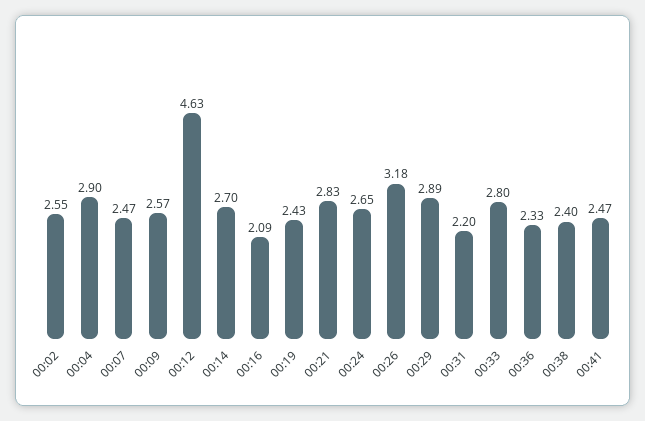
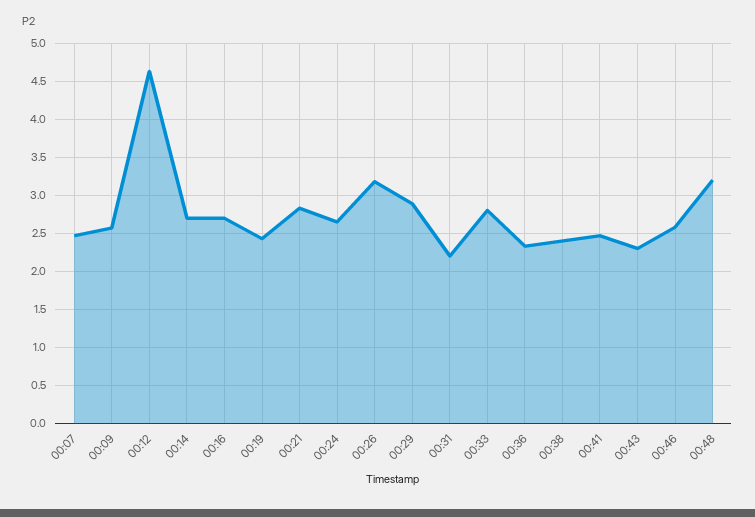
00:02: 2.55 -> none
00:04: 2.9 -> none
00:16: 2.09 -> 2.7
00:43: none -> 2.3
00:46: none -> 2.6
00:48: none -> 3.2

